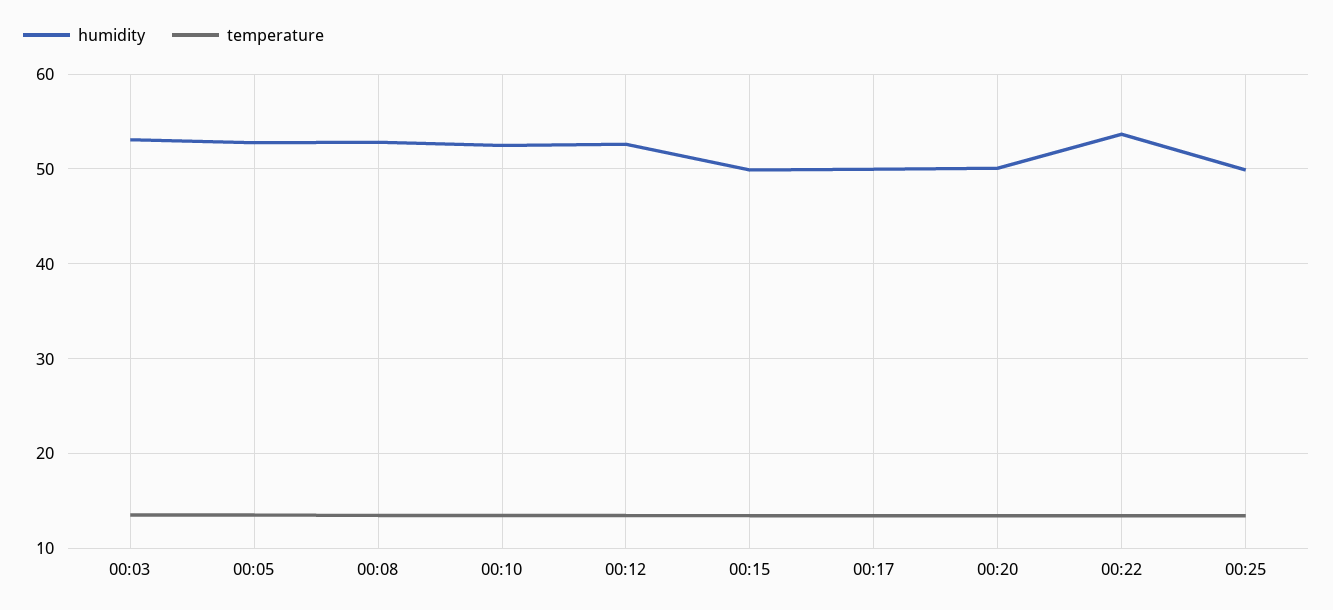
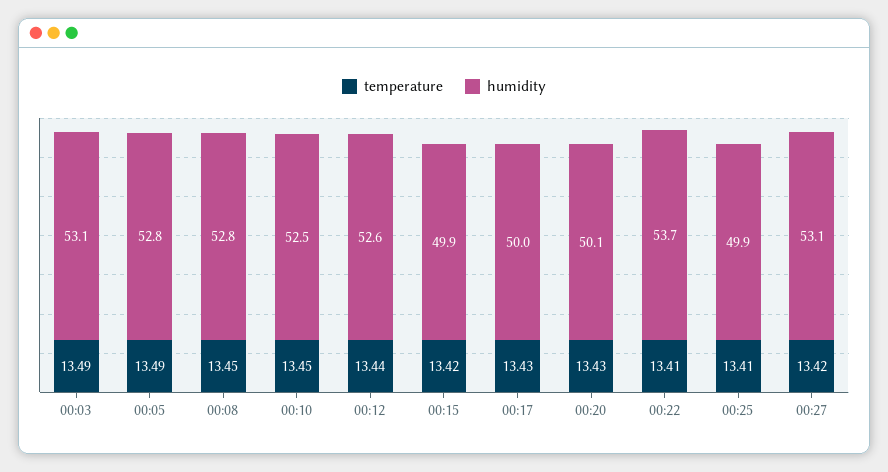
temperature, 00:27: none -> 13.42
humidity, 00:27: none -> 53.1

